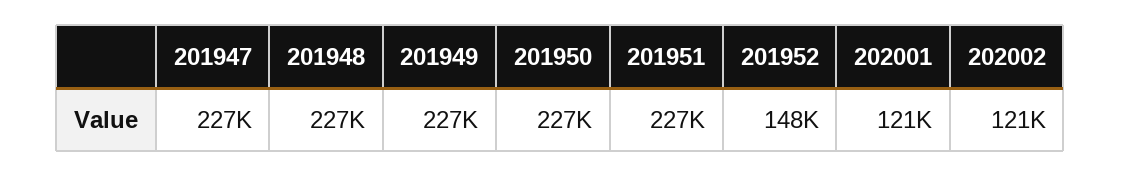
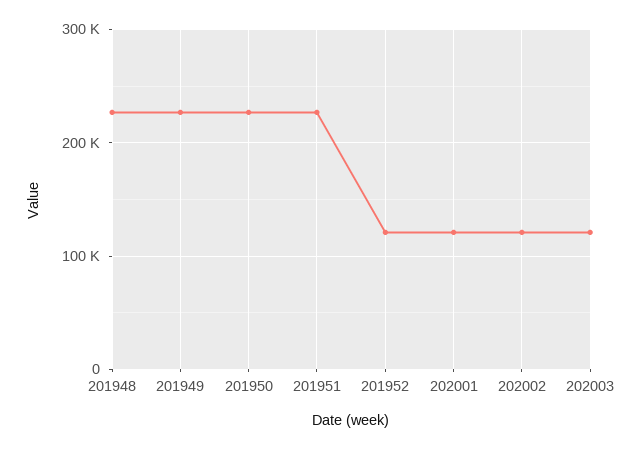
201947: 227000 -> none
201952: 148000 -> 120000
202003: none -> 120000

